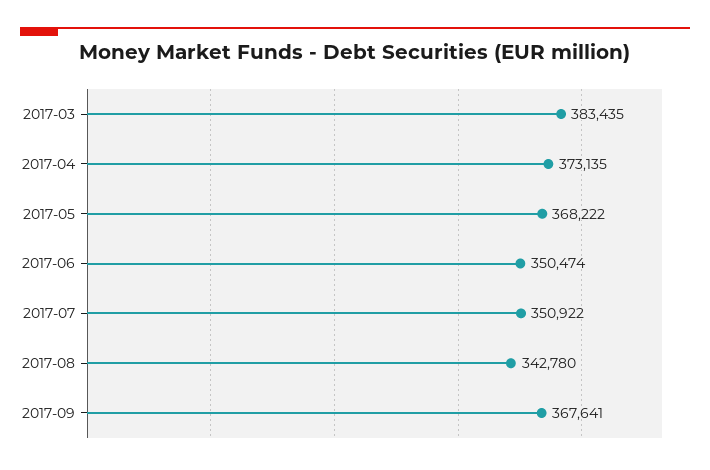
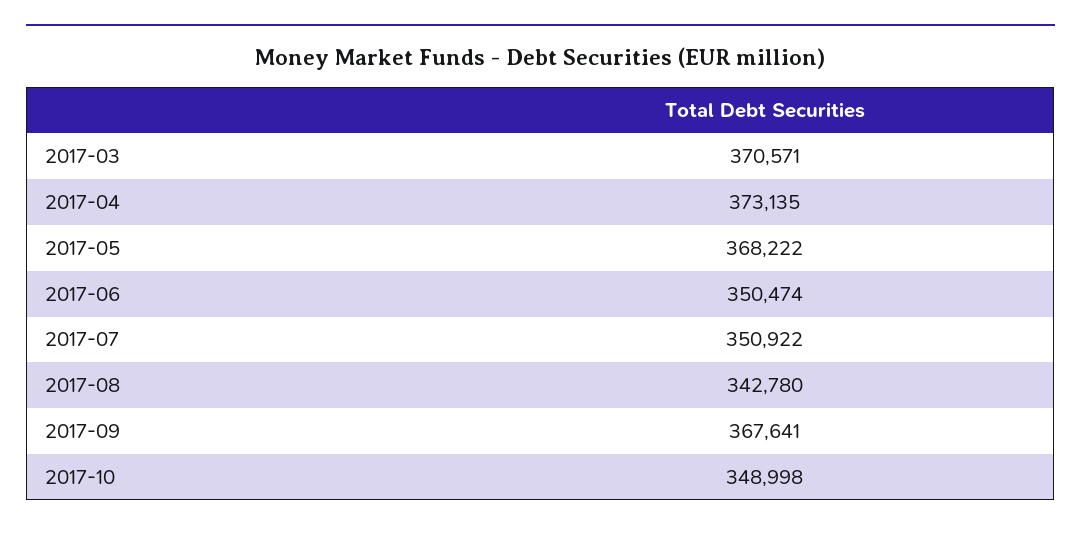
2017-03: 383435 -> 370571
2017-10: none -> 348998

